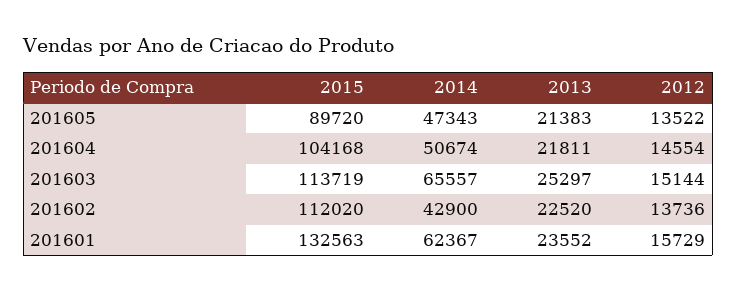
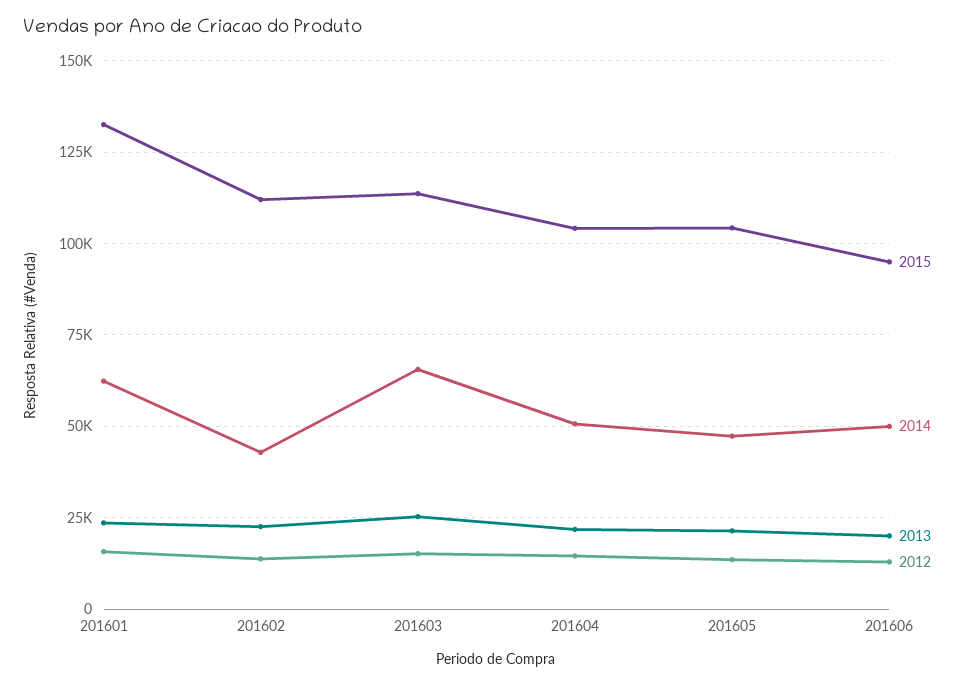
2015, 201605: 89720 -> 105000
2015, 201606: none -> 95000
2014, 201606: none -> 50000
2013, 201606: none -> 20000
2012, 201606: none -> 12500

